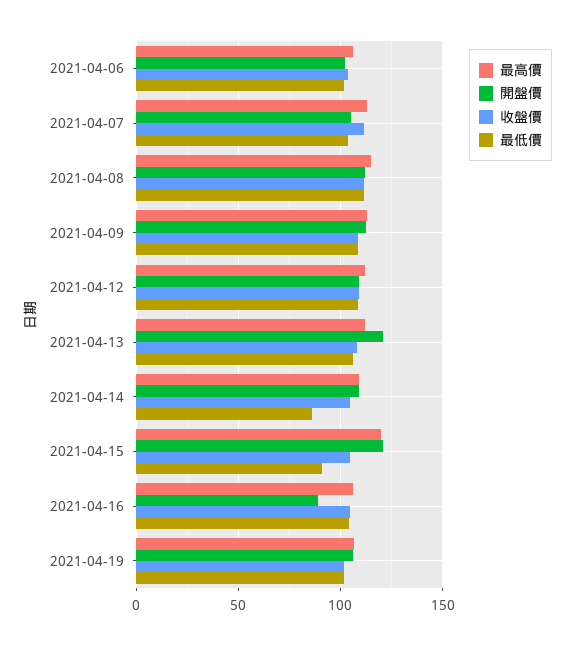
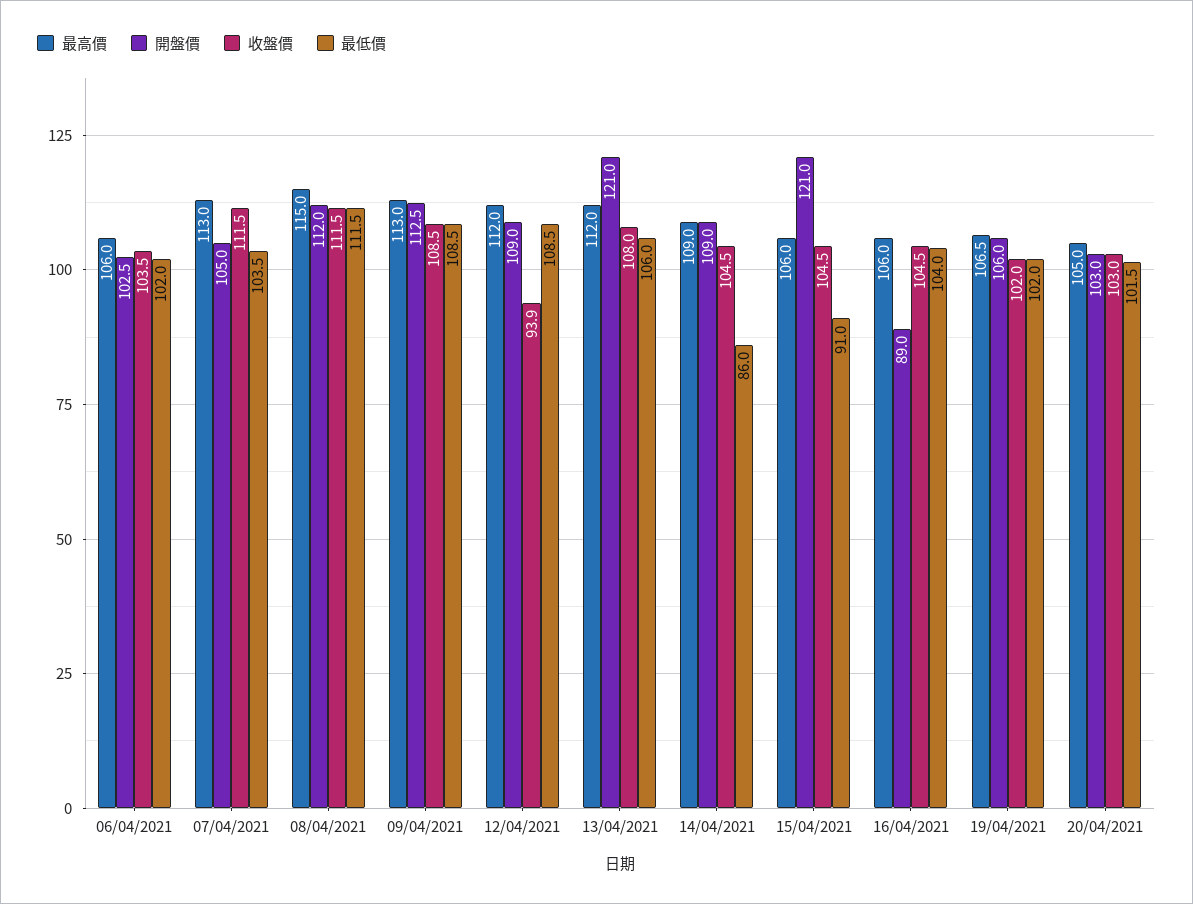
收盤價, 2021-04-12: 110 -> 93.9
最高價, 2021-04-15: 120 -> 106
最高價, 20/04/2021: none -> 105
開盤價, 20/04/2021: none -> 103
收盤價, 20/04/2021: none -> 103
最低價, 20/04/2021: none -> 101.5

